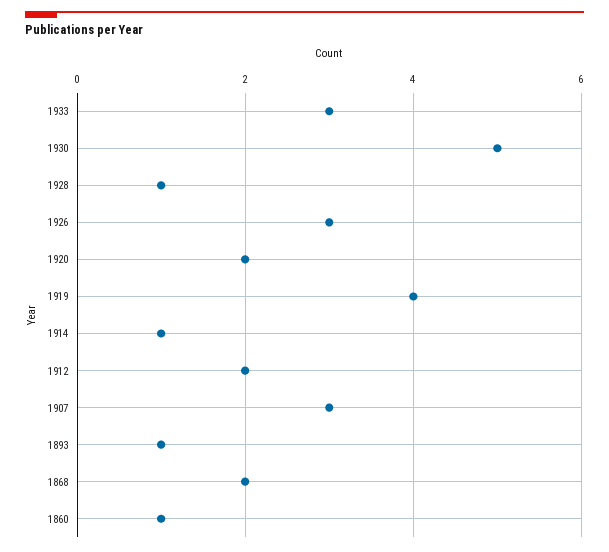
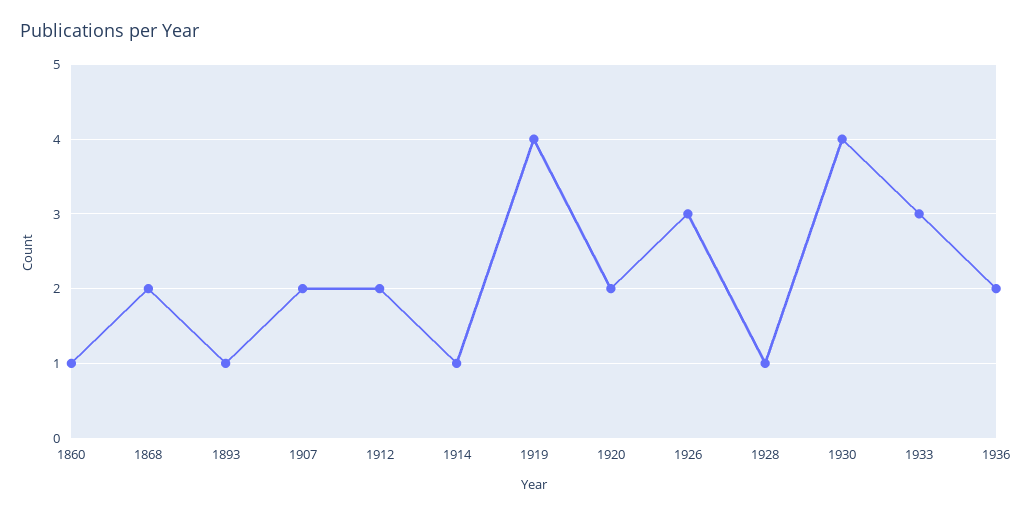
1930: 5 -> 4
1907: 3 -> 2
1936: none -> 2

